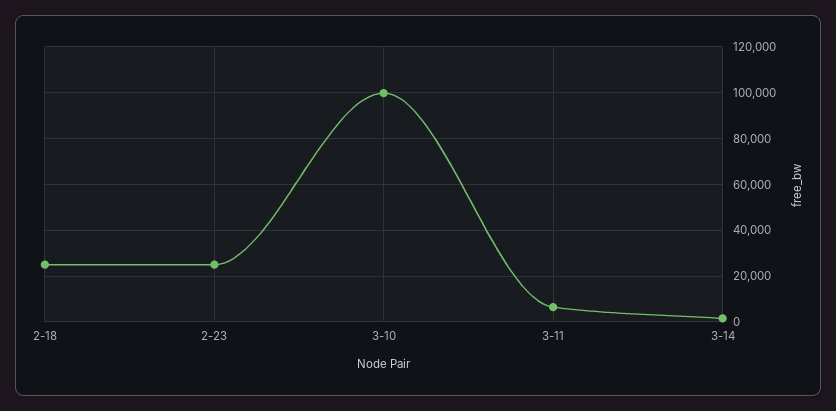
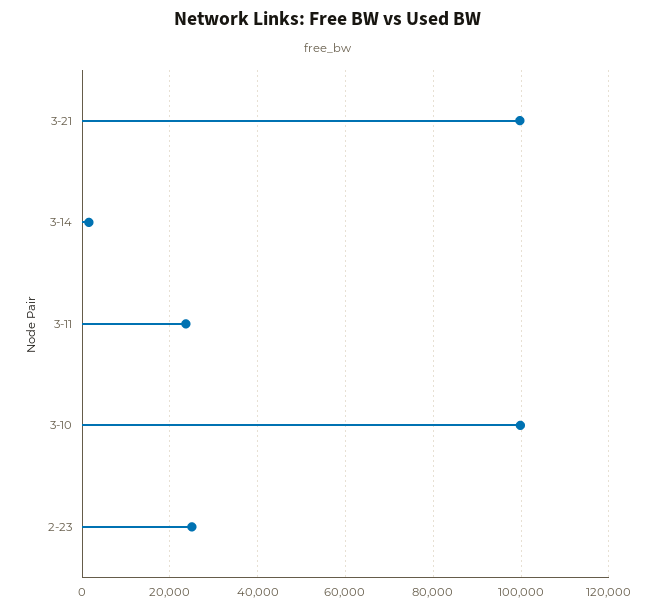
2-18: 25000 -> none
3-11: 5000 -> 24000
3-21: none -> 100000

